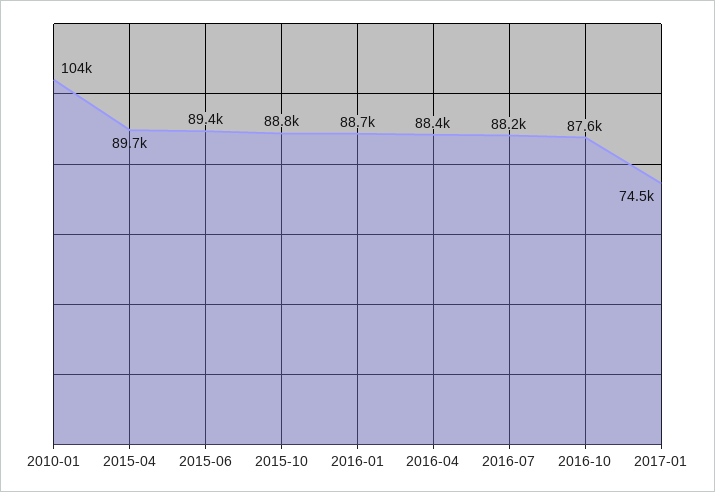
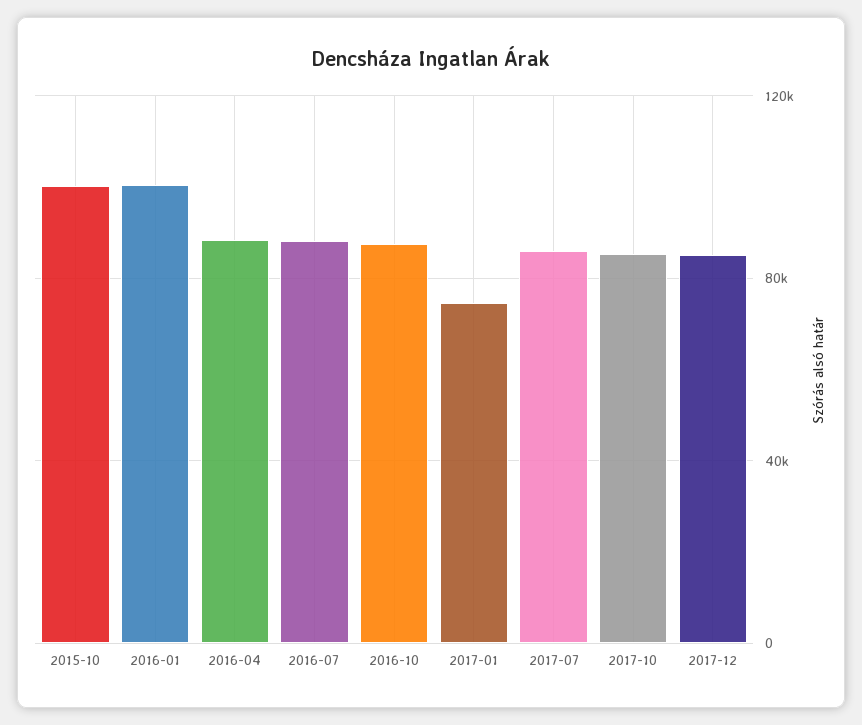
2010-01: 104000 -> none
2015-04: 89700 -> none
2015-06: 89400 -> none
2015-10: 88800 -> 100000
2016-01: 88700 -> 100000
2017-07: none -> 85000
2017-10: none -> 85000
2017-12: none -> 85000

